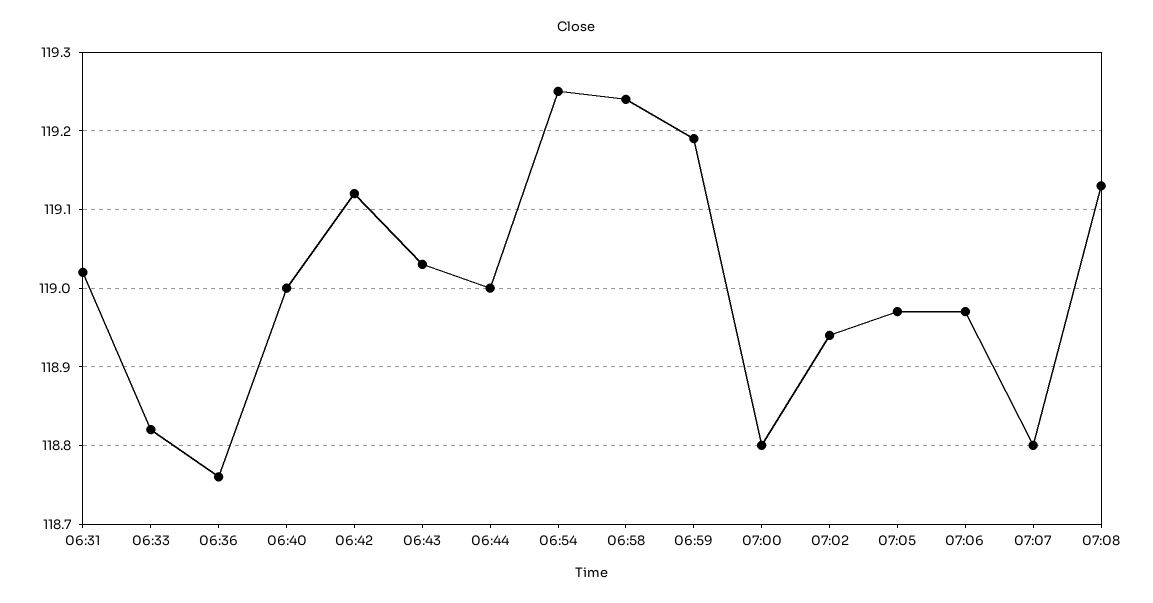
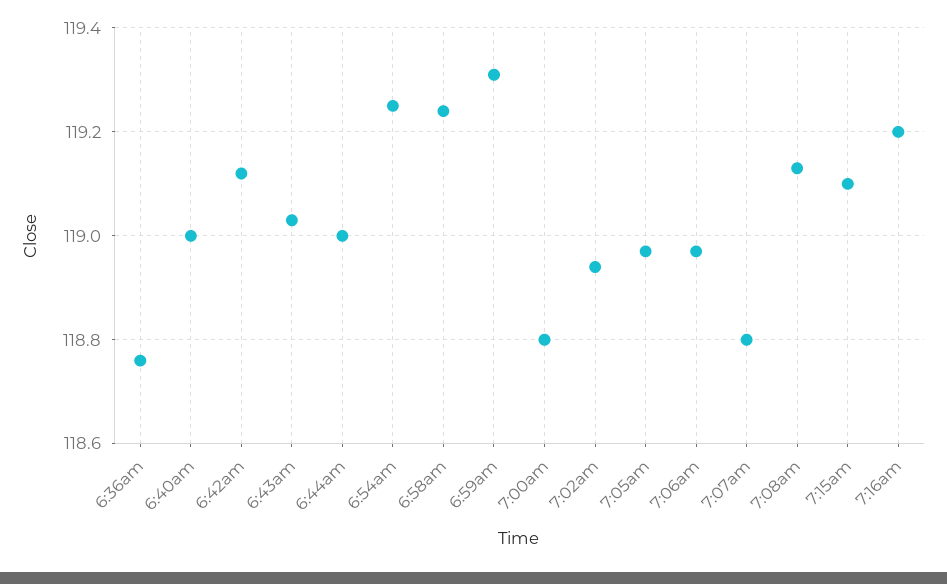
06:31: 119.02 -> none
06:33: 118.82 -> none
06:59: 119.19 -> 119.3
7:15am: none -> 119.1
7:16am: none -> 119.2

